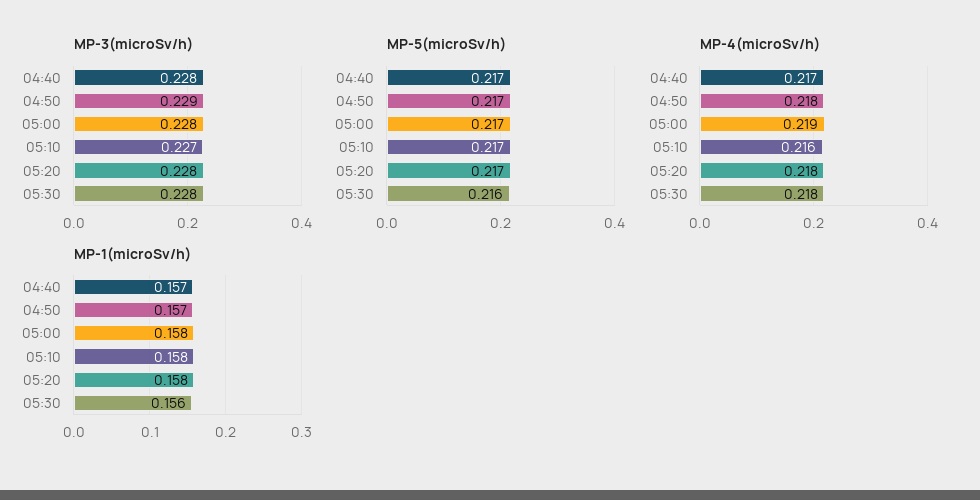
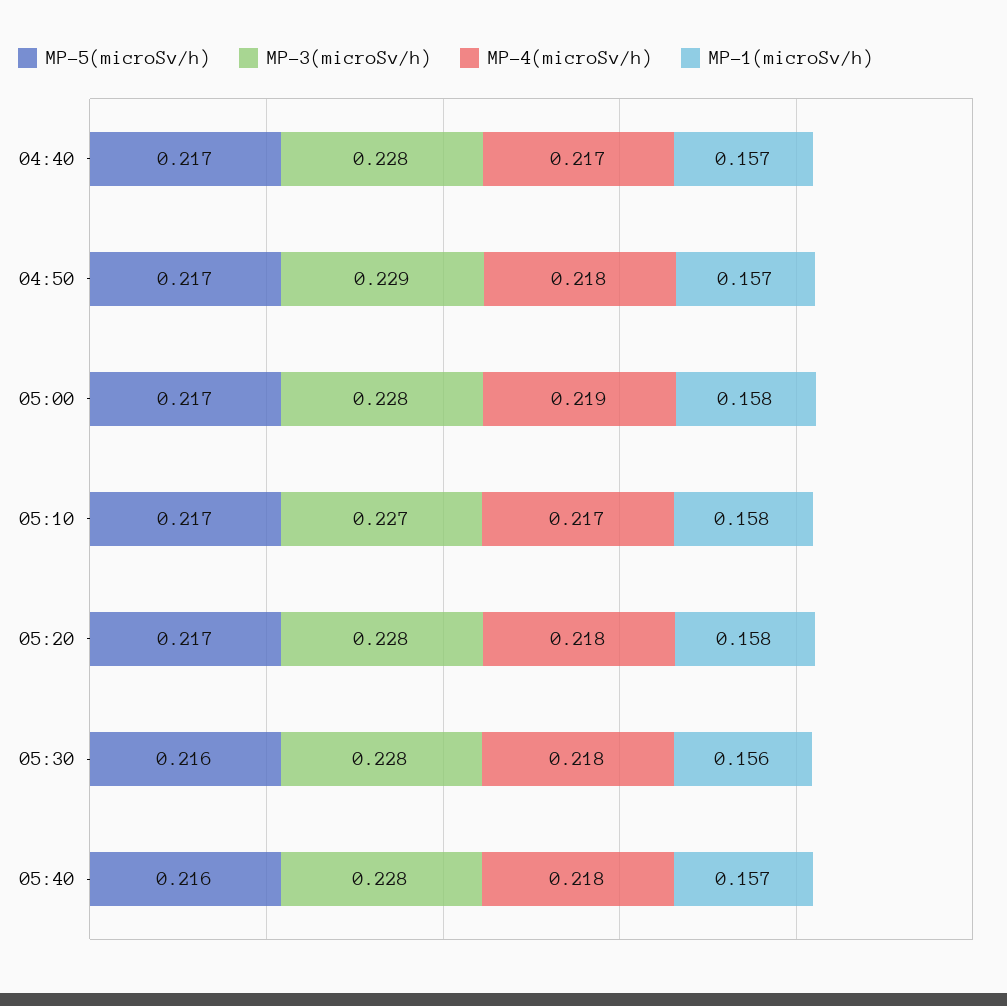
MP-4(microSv/h), 05:10: 0.216 -> 0.217
MP-5(microSv/h), 05:40: none -> 0.216
MP-3(microSv/h), 05:40: none -> 0.228
MP-4(microSv/h), 05:40: none -> 0.218
MP-1(microSv/h), 05:40: none -> 0.157

